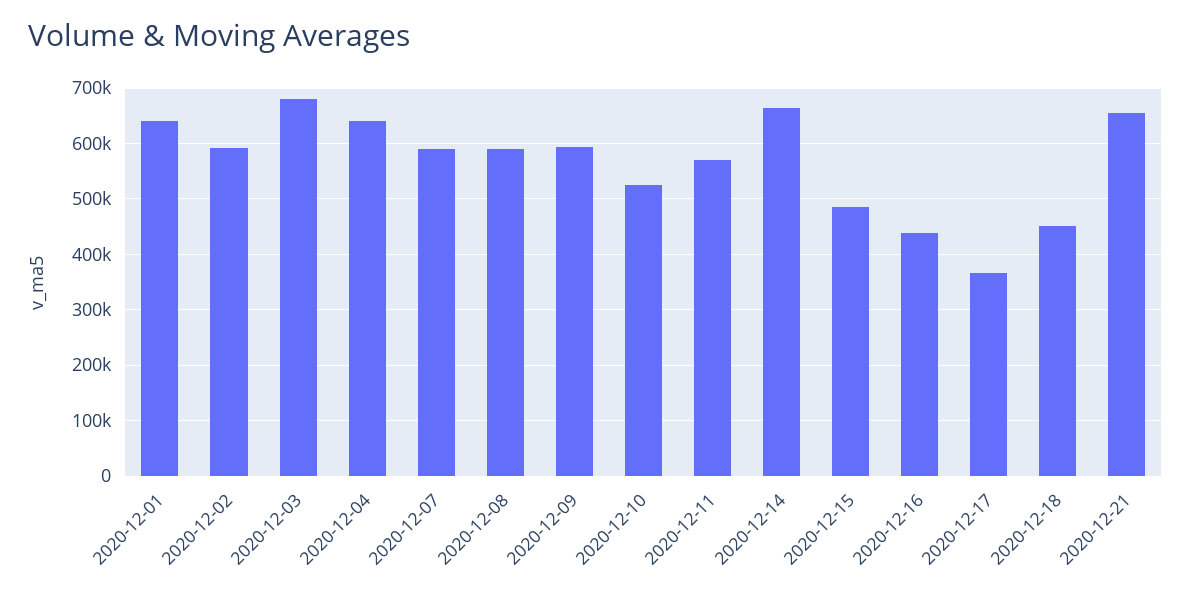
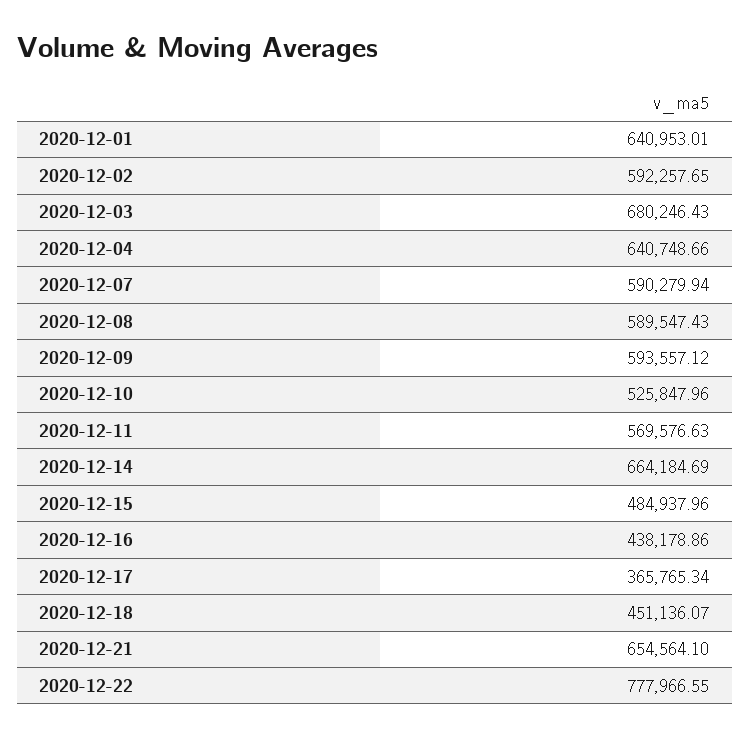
2020-12-22: none -> 777966.55

